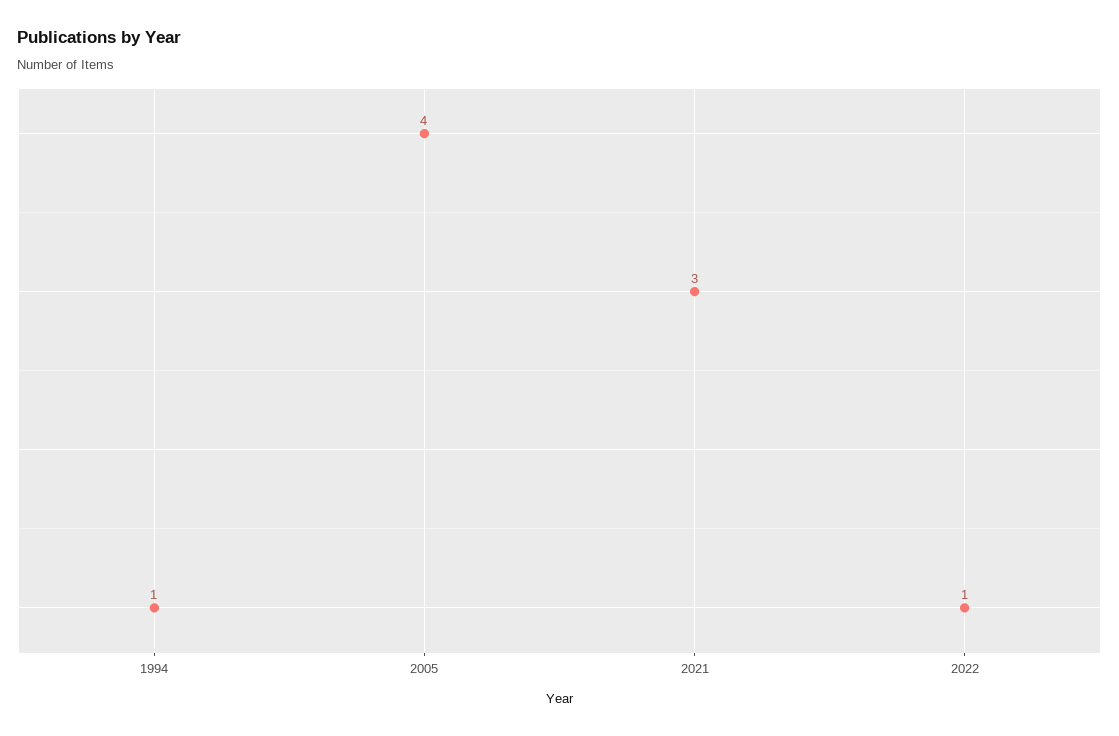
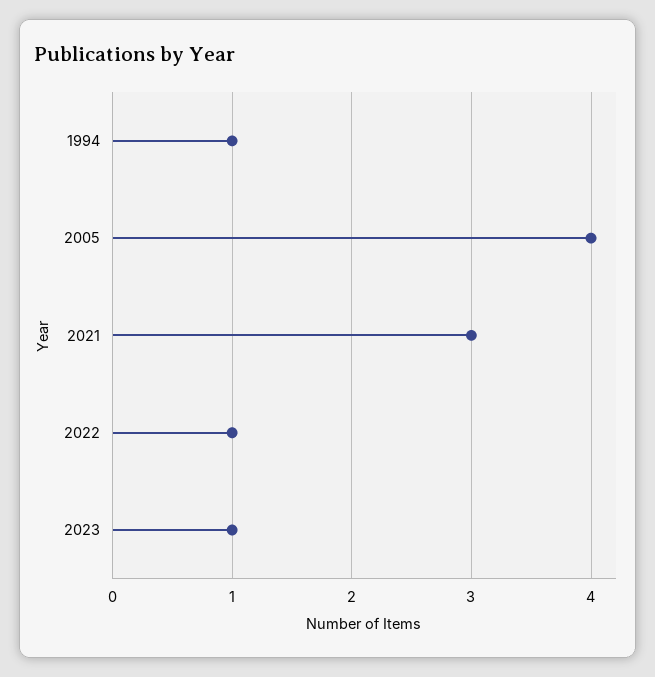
2023: none -> 1

